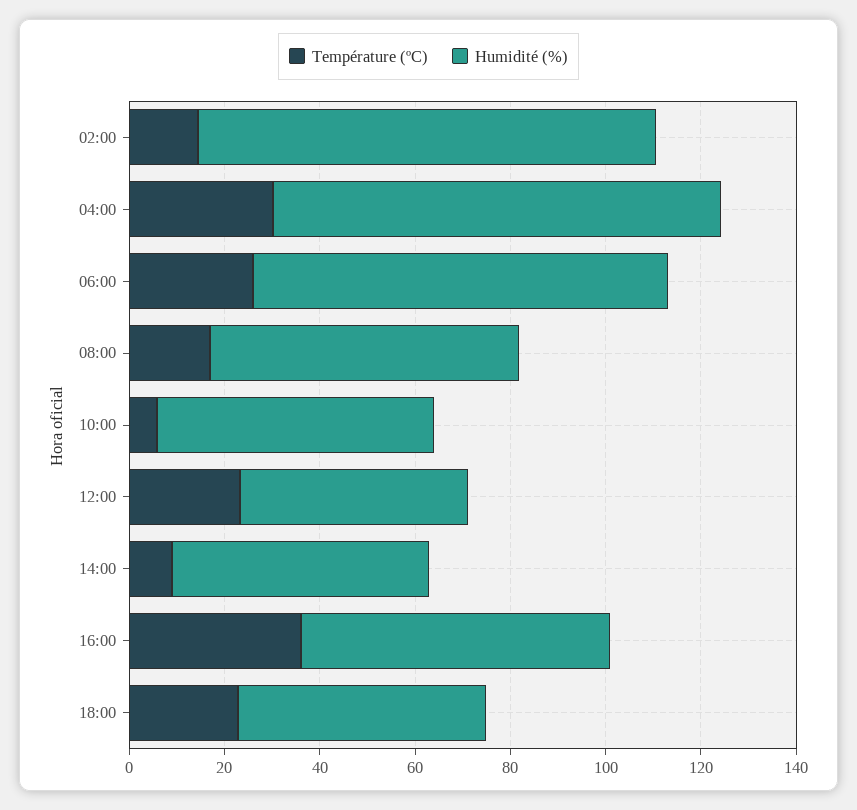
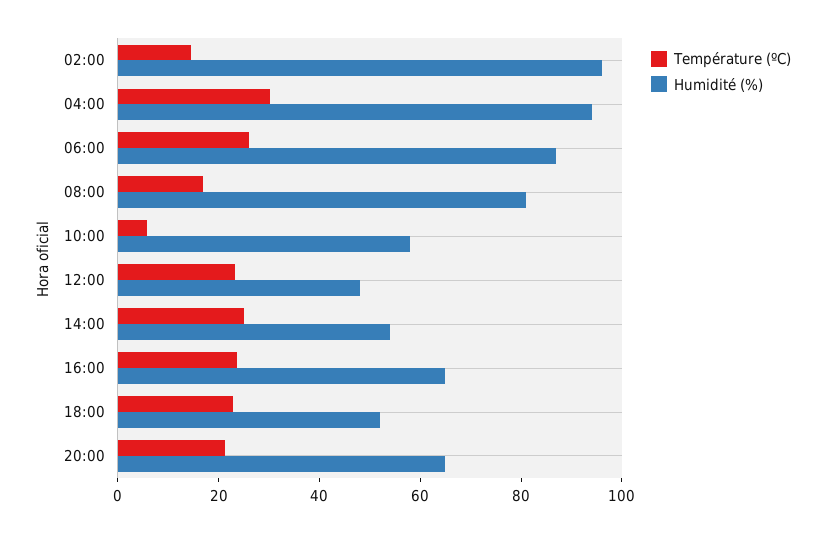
Humidité (%), 08:00: 65 -> 80
Température (ºC), 14:00: 10 -> 25
Température (ºC), 16:00: 35 -> 25
Température (ºC), 20:00: none -> 20
Humidité (%), 20:00: none -> 65

